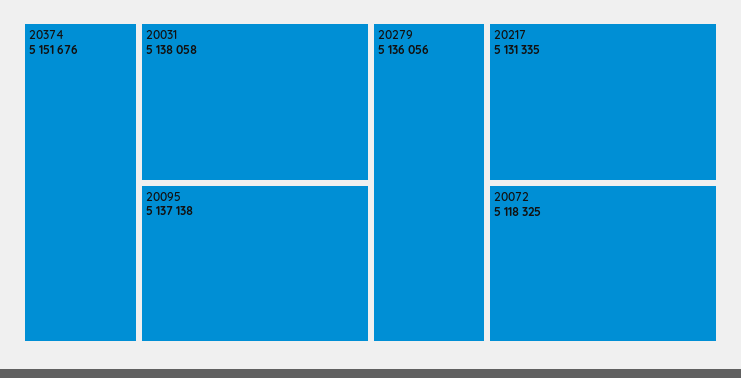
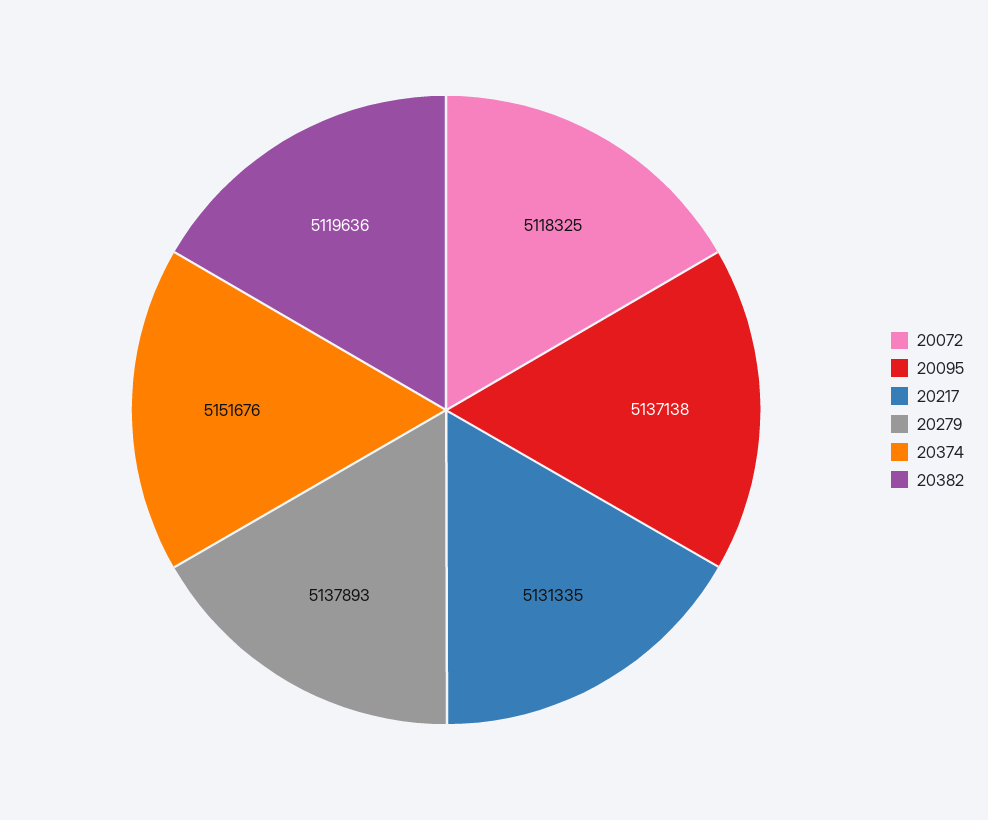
20031: 5138058 -> none
20279: 5136056 -> 5137893
20382: none -> 5119636

